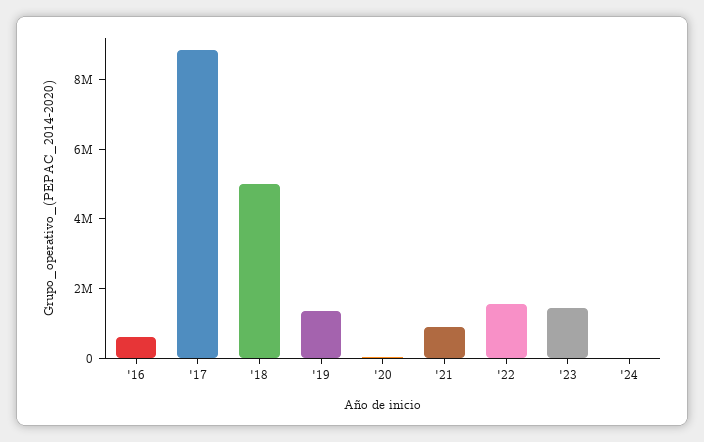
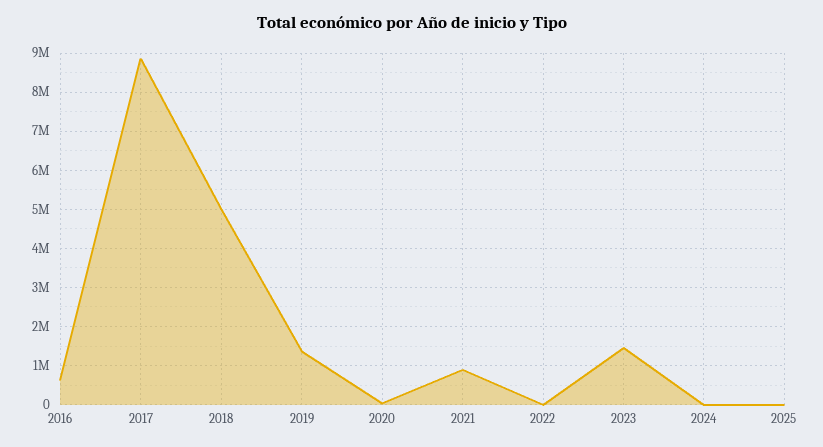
'22: 1500000 -> 0
2025: none -> 0

